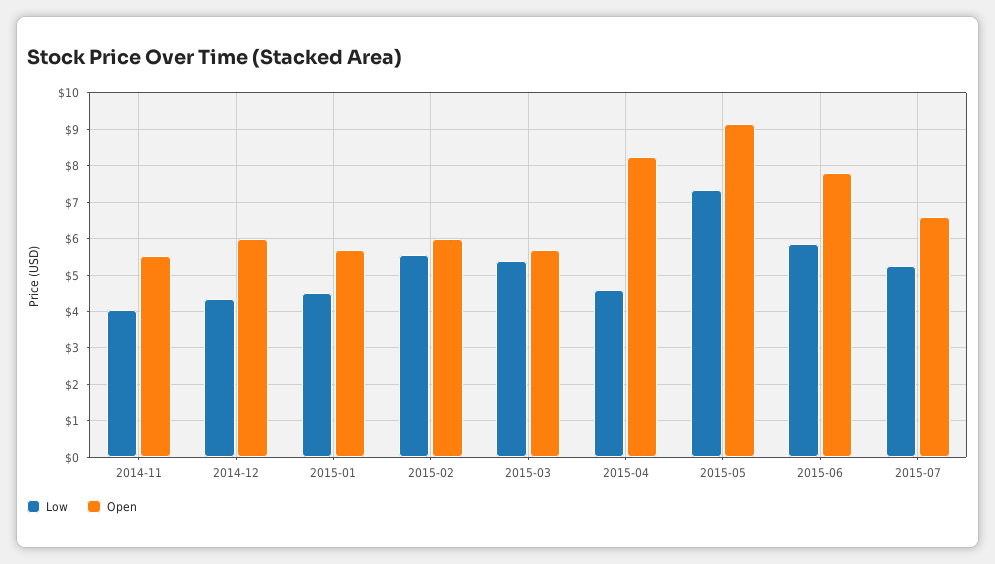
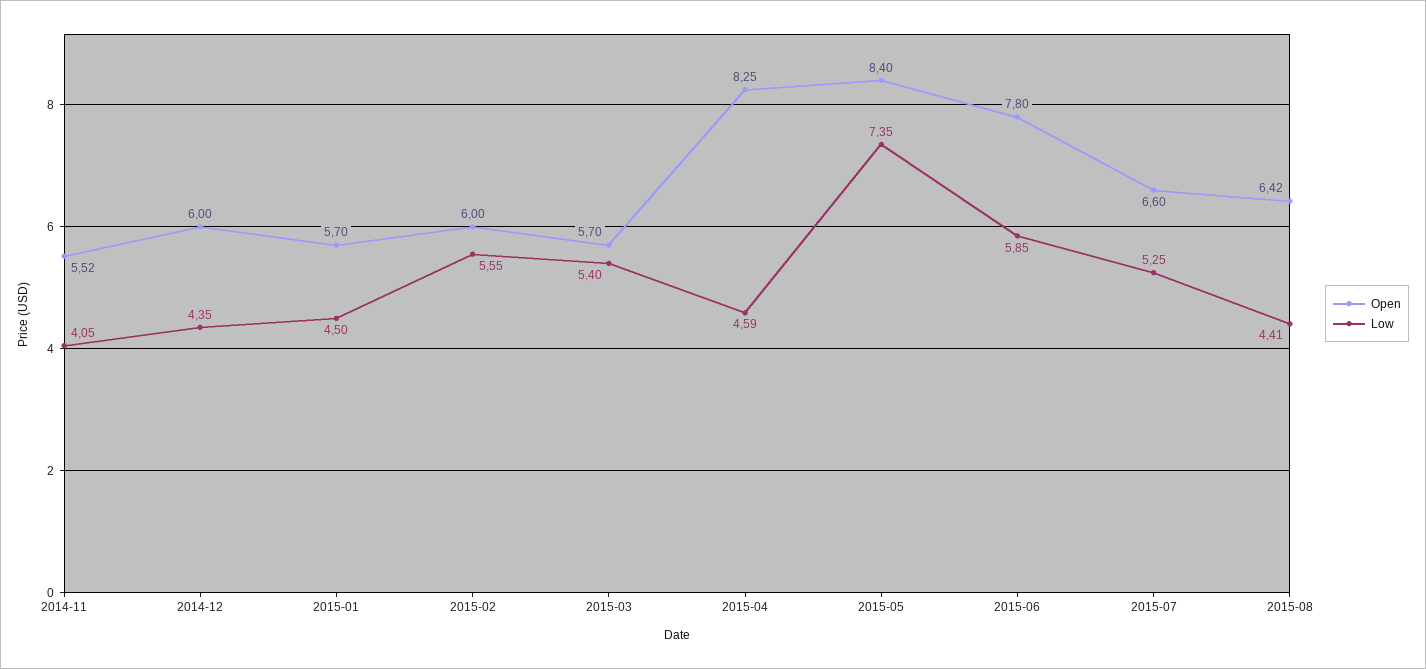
Open, 2015-05: 9.2 -> 8.4
Open, 2015-08: none -> 6.42
Low, 2015-08: none -> 4.41

